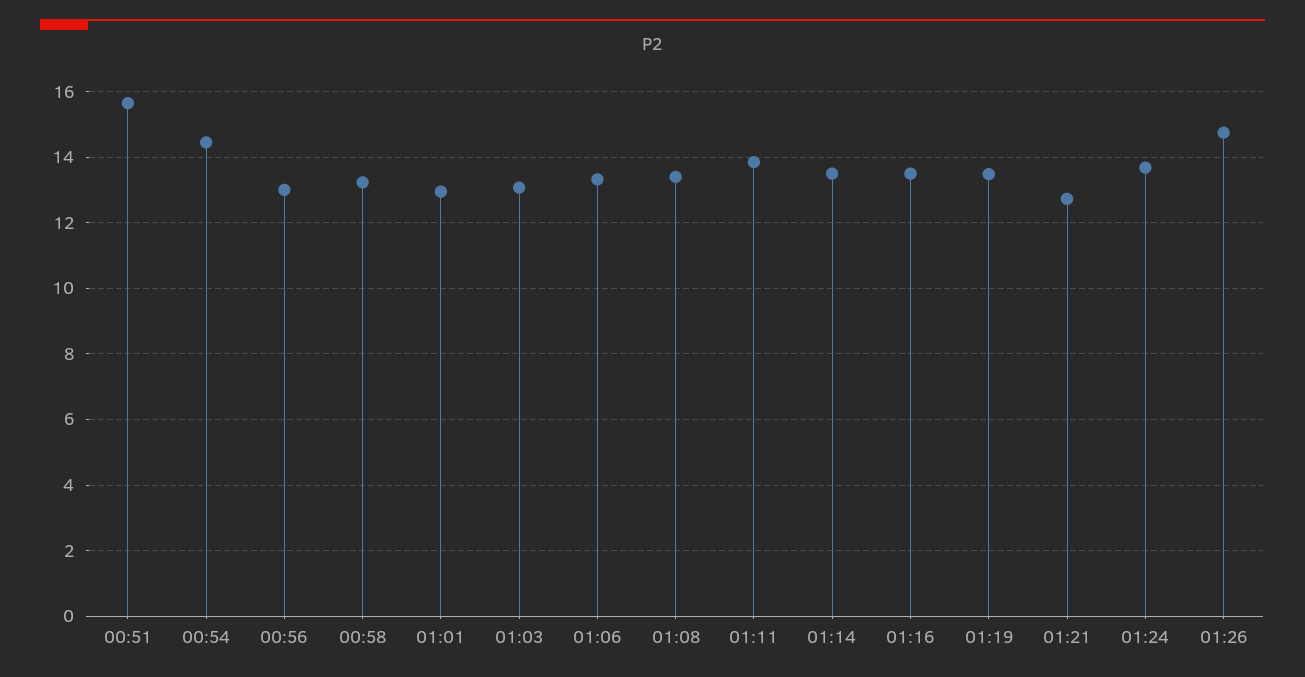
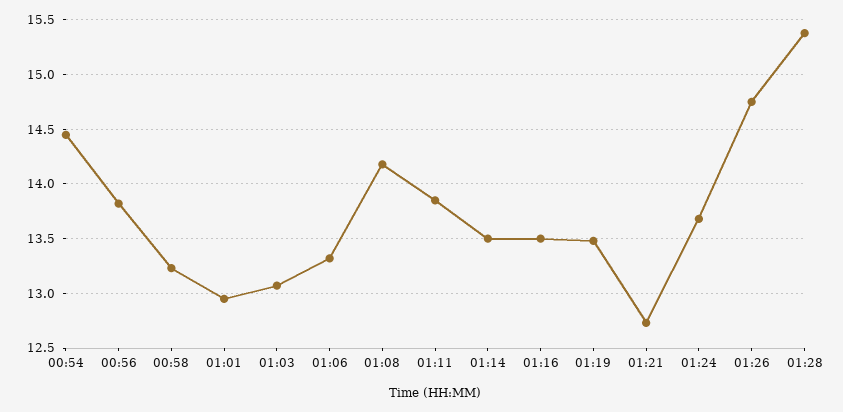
00:51: 15.6 -> none
00:56: 13 -> 13.8
01:08: 13.4 -> 14.2
01:28: none -> 15.4

